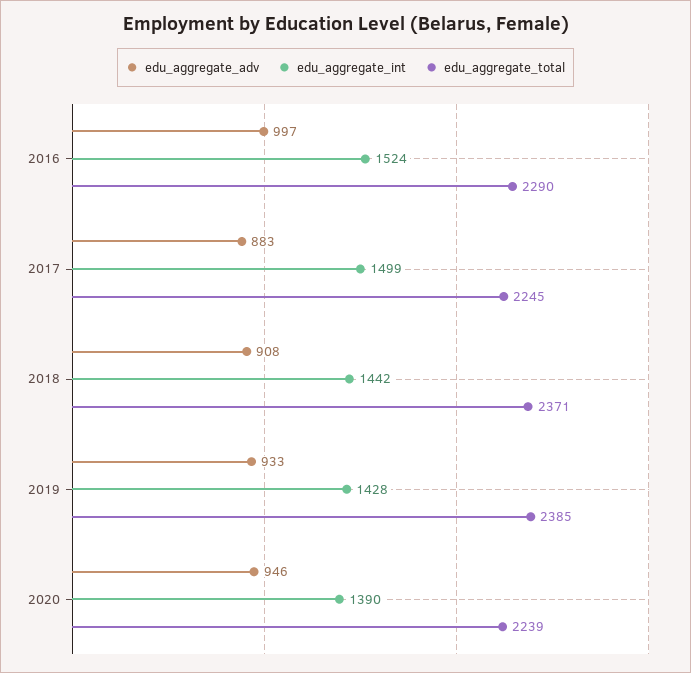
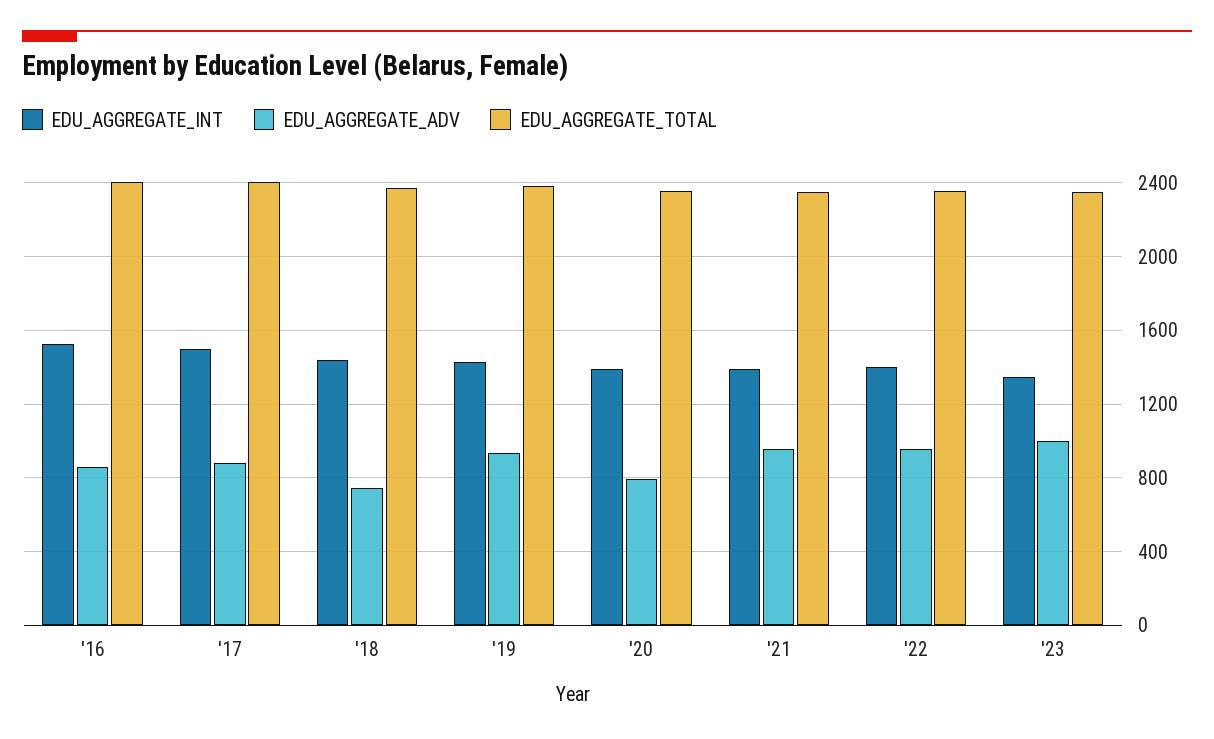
edu_aggregate_adv, 2016: 997 -> 850
edu_aggregate_total, 2016: 2290 -> 2400
edu_aggregate_total, 2017: 2245 -> 2400
edu_aggregate_adv, 2018: 908 -> 750
edu_aggregate_adv, 2020: 946 -> 800
edu_aggregate_total, 2020: 2239 -> 2350
edu_aggregate_int, '21: none -> 1400
edu_aggregate_adv, '21: none -> 950
edu_aggregate_total, '21: none -> 2350
edu_aggregate_int, '22: none -> 1400
edu_aggregate_adv, '22: none -> 950
edu_aggregate_total, '22: none -> 2350
edu_aggregate_int, '23: none -> 1350
edu_aggregate_adv, '23: none -> 1000
edu_aggregate_total, '23: none -> 2350

